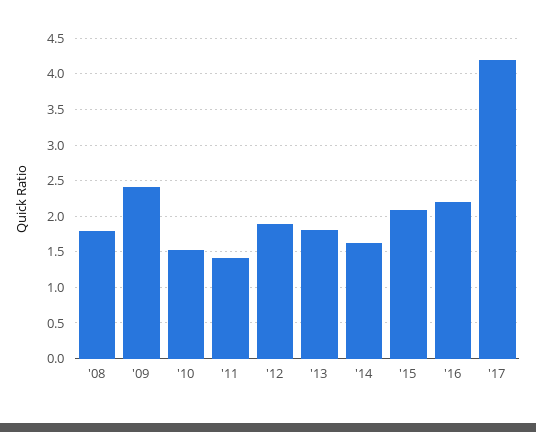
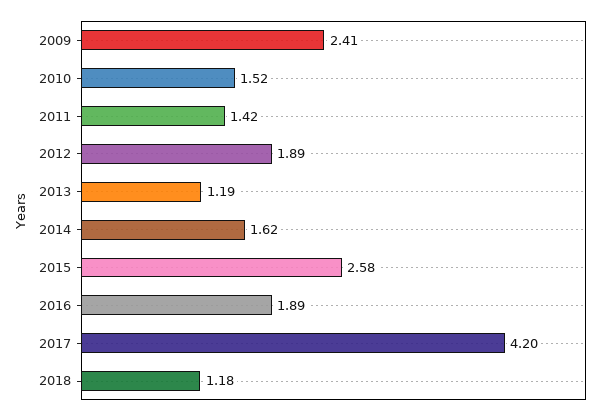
'08: 1.8 -> none
'13: 1.8 -> 1.19
'15: 2.1 -> 2.58
'16: 2.2 -> 1.89
2018: none -> 1.18

